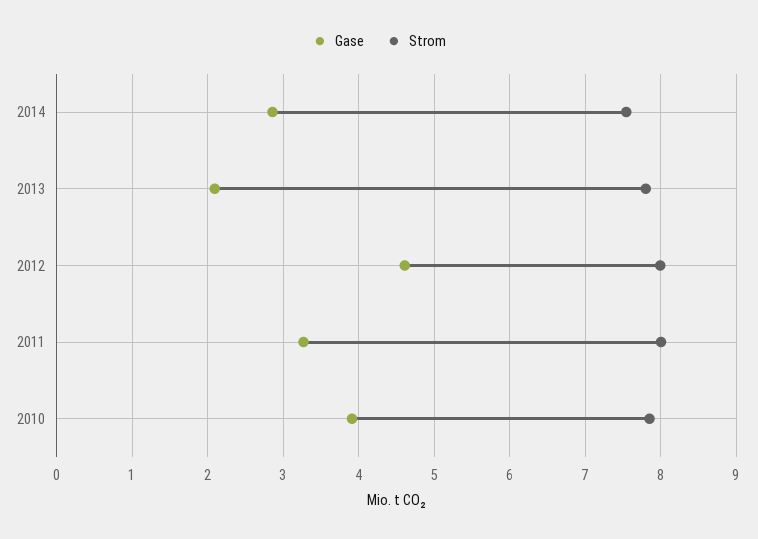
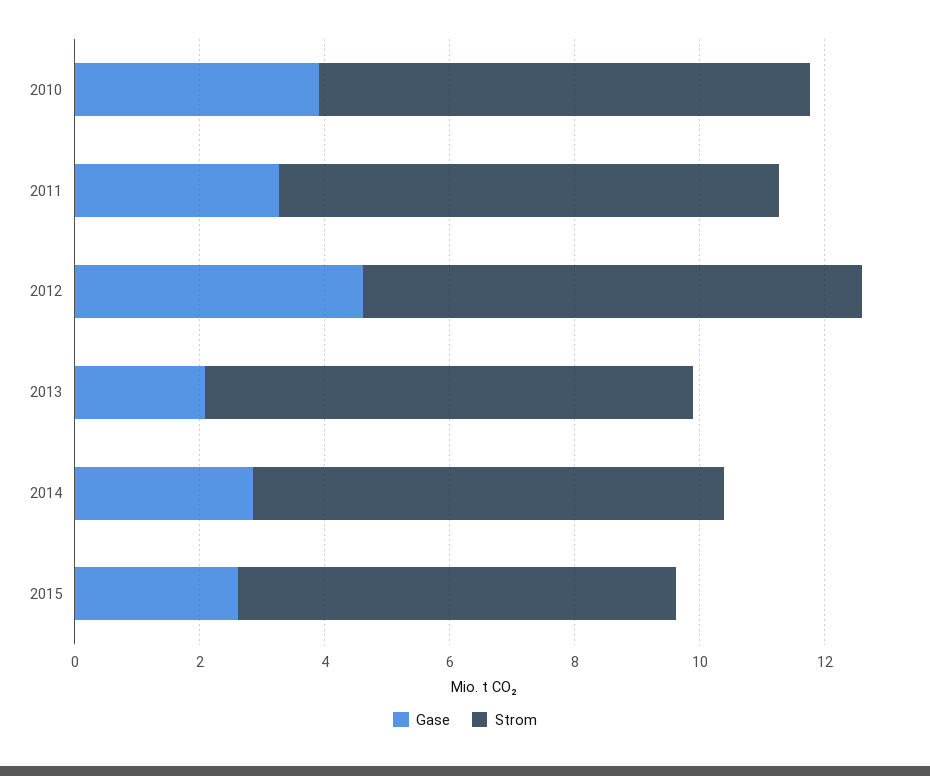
Gase, 2015: none -> 2.5
Strom, 2015: none -> 7

